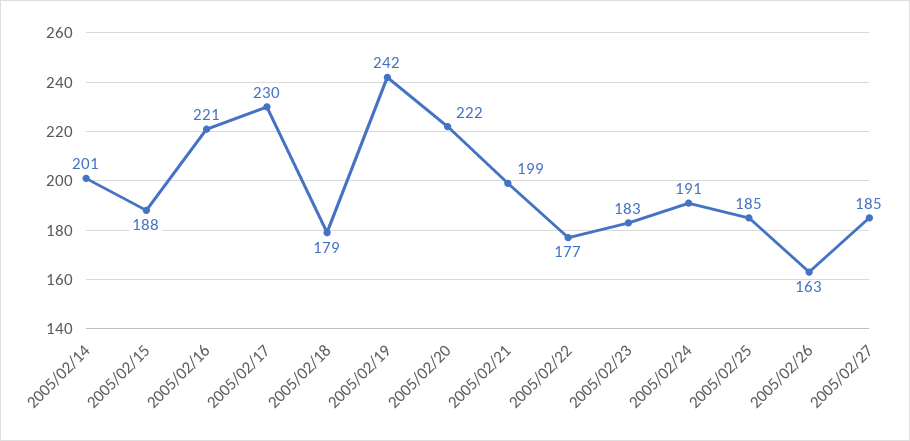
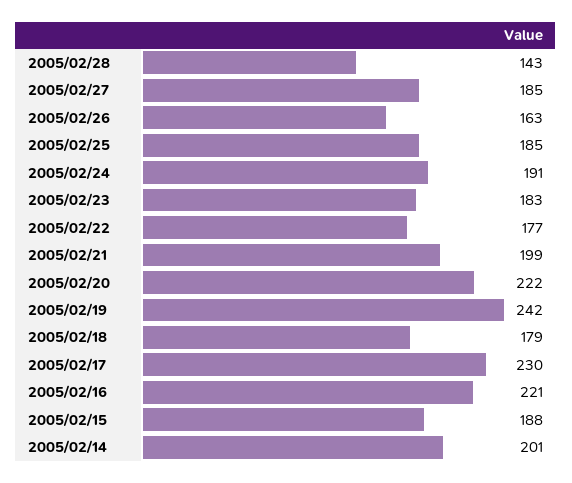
2005/02/28: none -> 143

